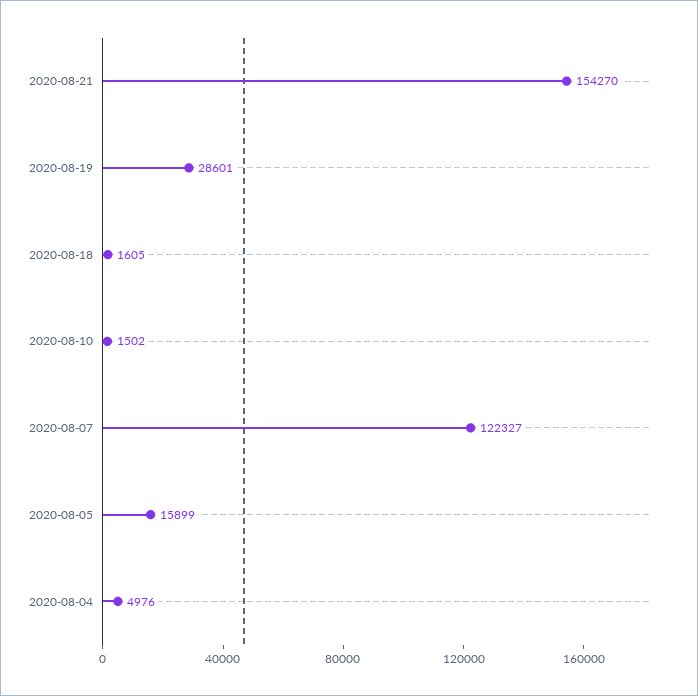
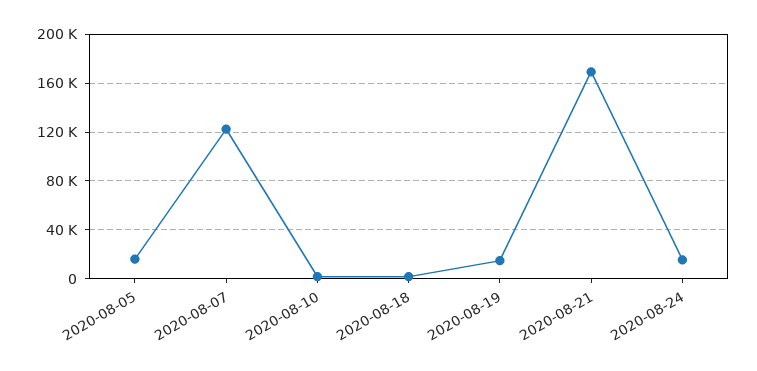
2020-08-21: 154270 -> 170000
2020-08-19: 28601 -> 15000
2020-08-04: 4976 -> none
2020-08-24: none -> 15000

